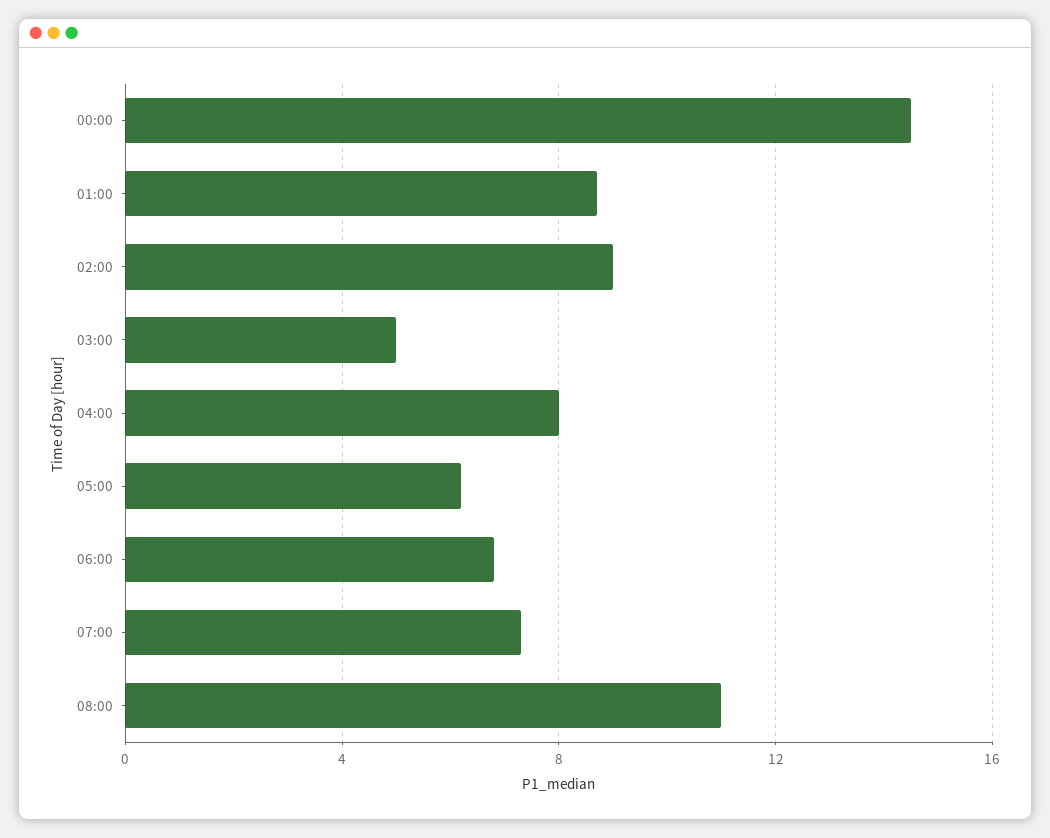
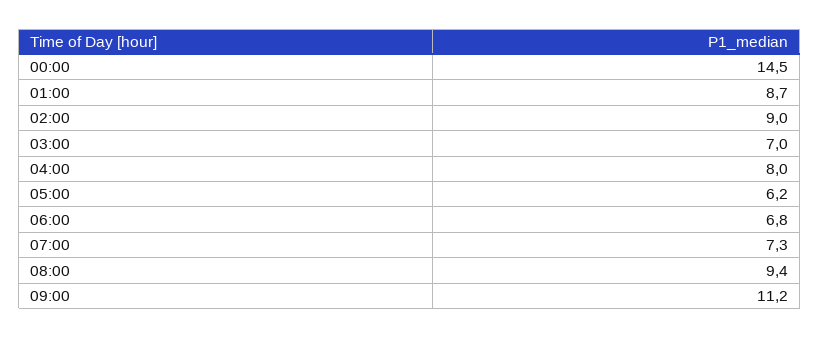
03:00: 5 -> 7
08:00: 11 -> 9.4
09:00: none -> 11.2

